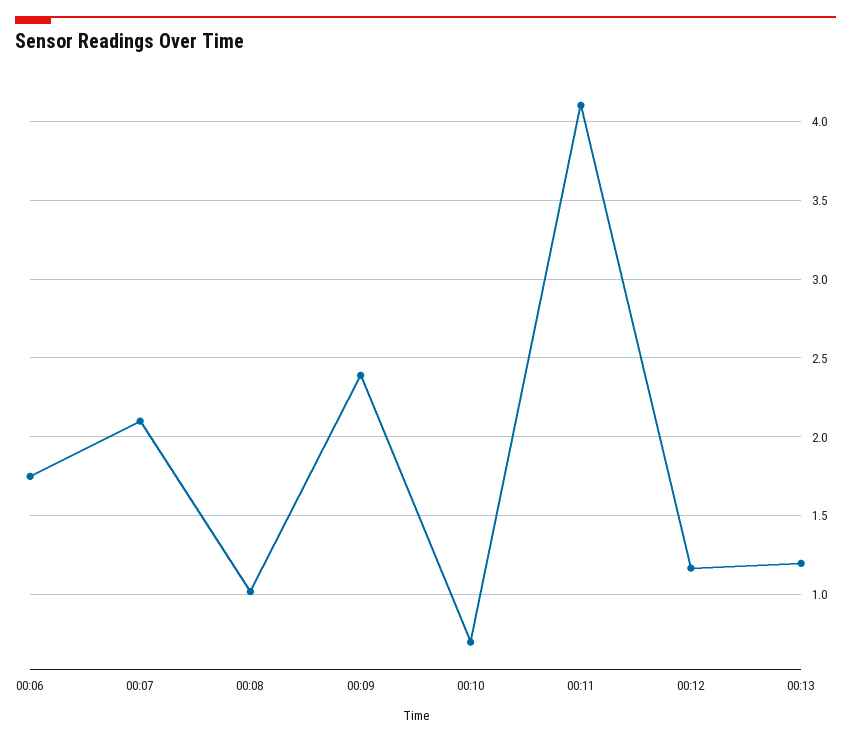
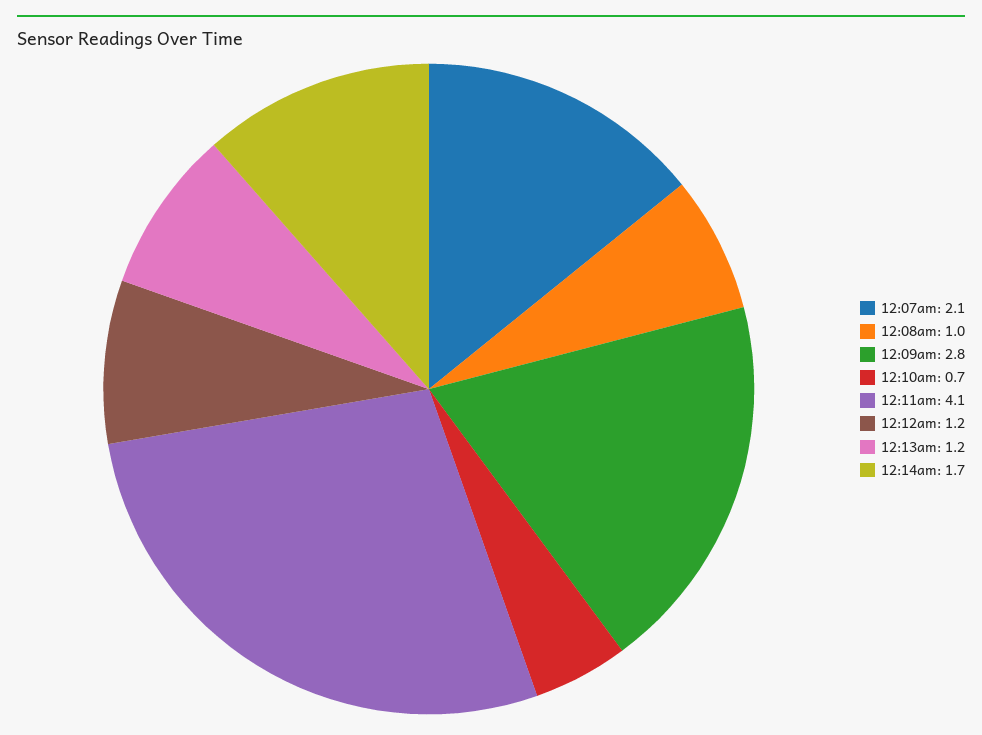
00:06: 1.75 -> none
00:09: 2.4 -> 2.8
12:14am: none -> 1.7

